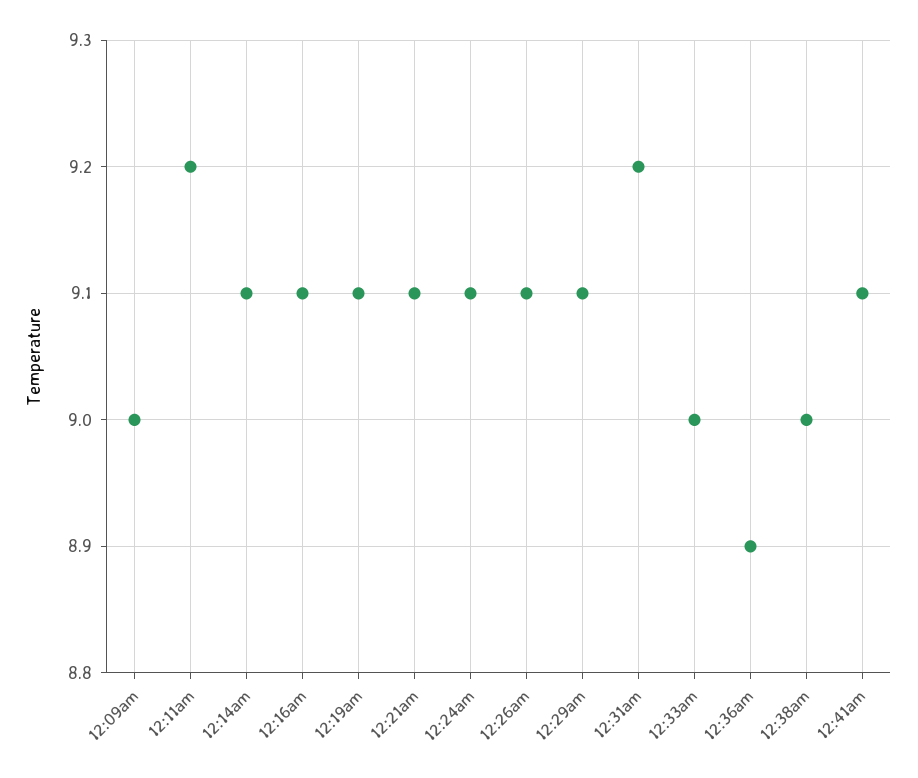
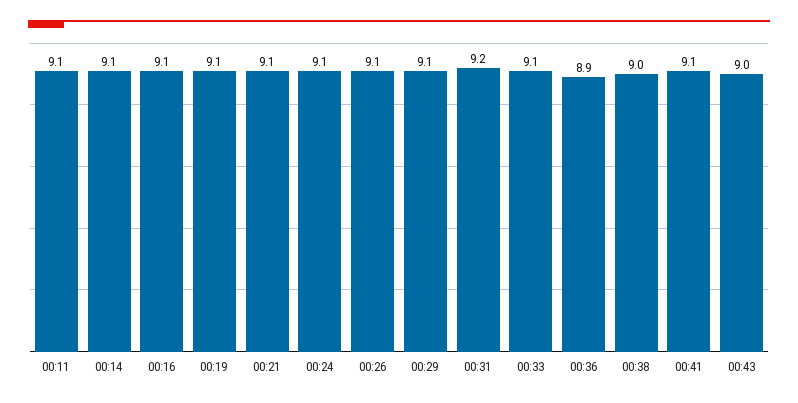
12:09am: 9 -> none
12:11am: 9.2 -> 9.1
12:33am: 9 -> 9.1
00:43: none -> 9

